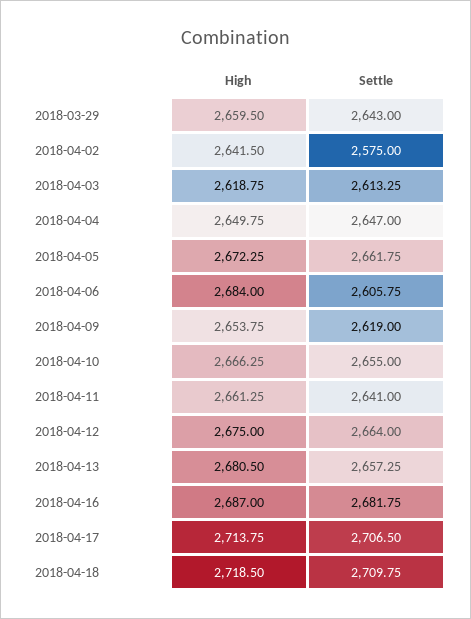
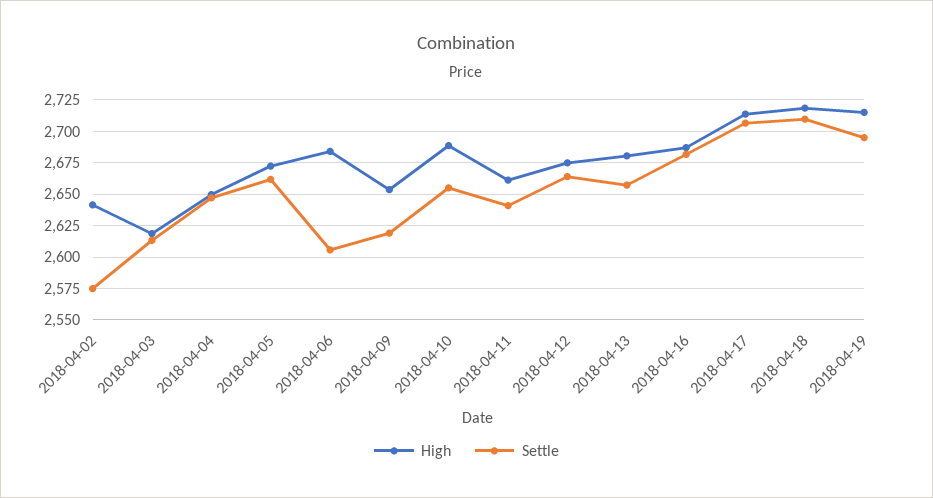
High, 2018-03-29: 2659.5 -> none
Settle, 2018-03-29: 2643 -> none
High, 2018-04-10: 2666.25 -> 2690
High, 2018-04-19: none -> 2715
Settle, 2018-04-19: none -> 2695

